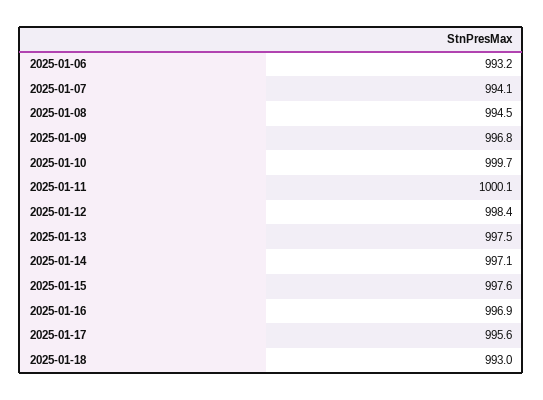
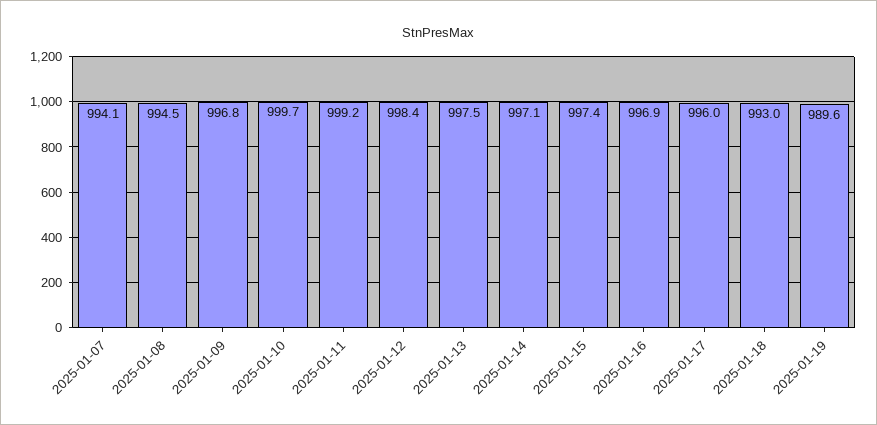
2025-01-06: 993.2 -> none
2025-01-11: 1000.1 -> 999.2
2025-01-15: 997.6 -> 997.4
2025-01-17: 995.6 -> 996
2025-01-19: none -> 989.6

